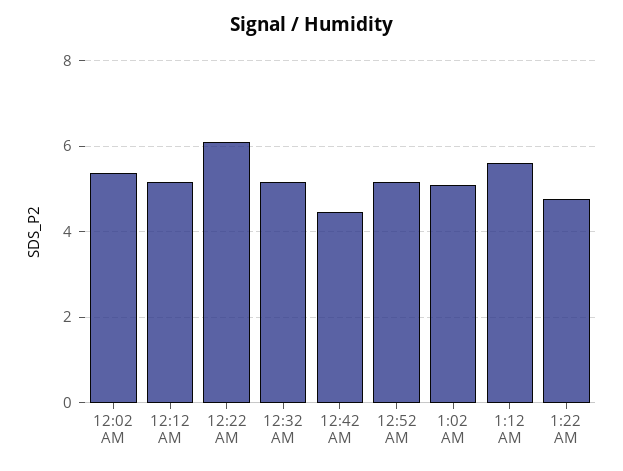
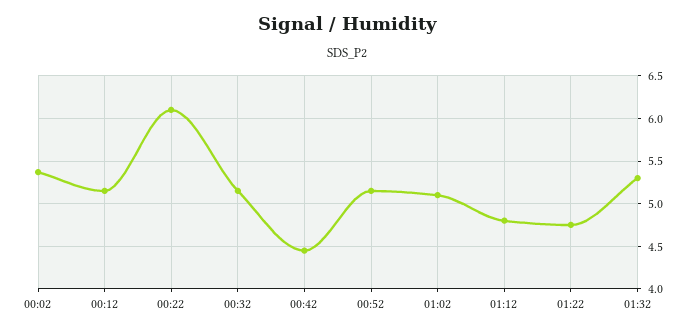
1:12 AM: 5.6 -> 4.8
01:32: none -> 5.3

